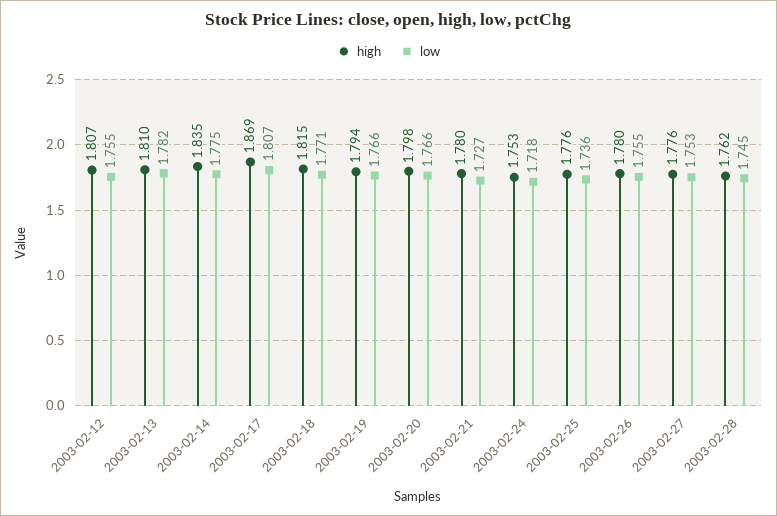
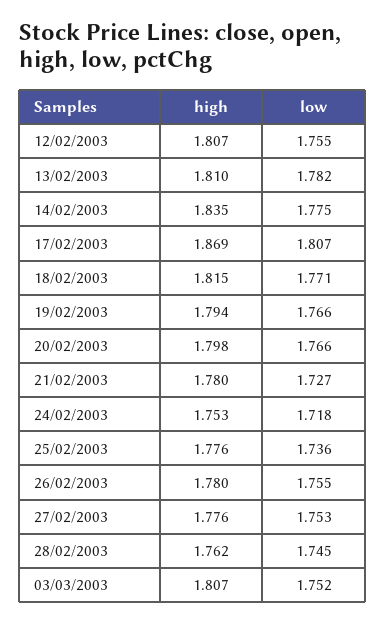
high, 03/03/2003: none -> 1.807
low, 03/03/2003: none -> 1.752

